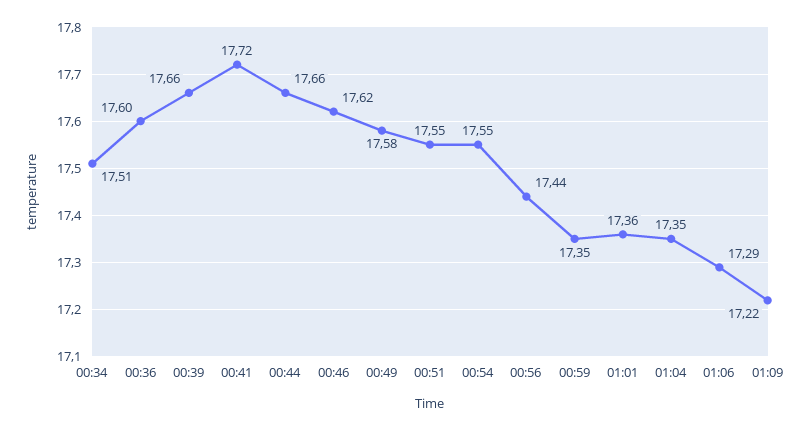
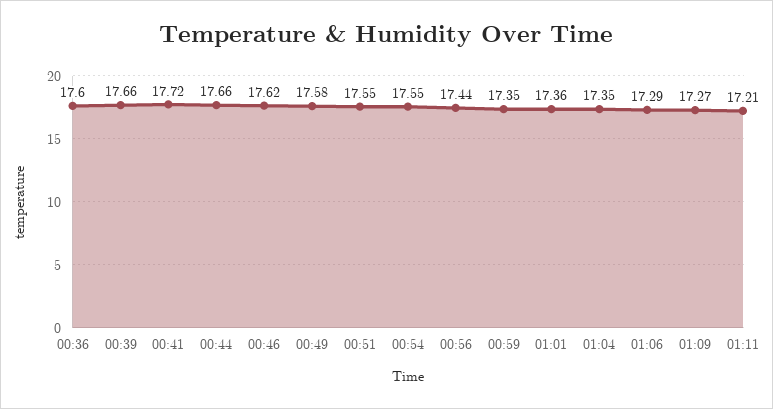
00:34: 17.51 -> none
01:09: 17.22 -> 17.27
01:11: none -> 17.21

